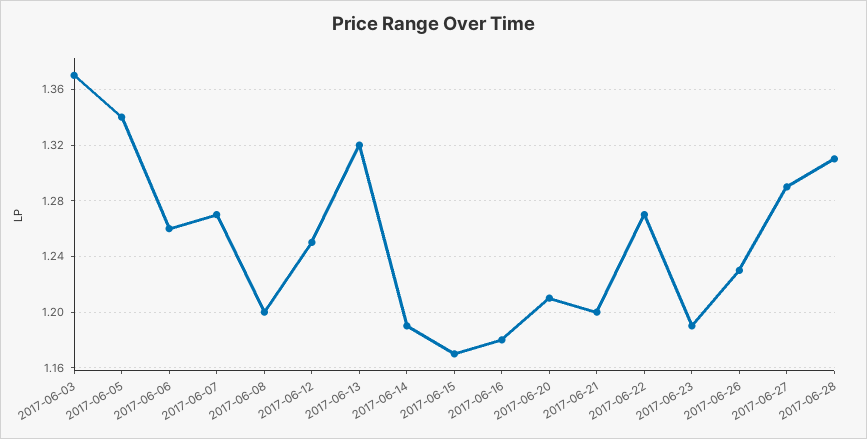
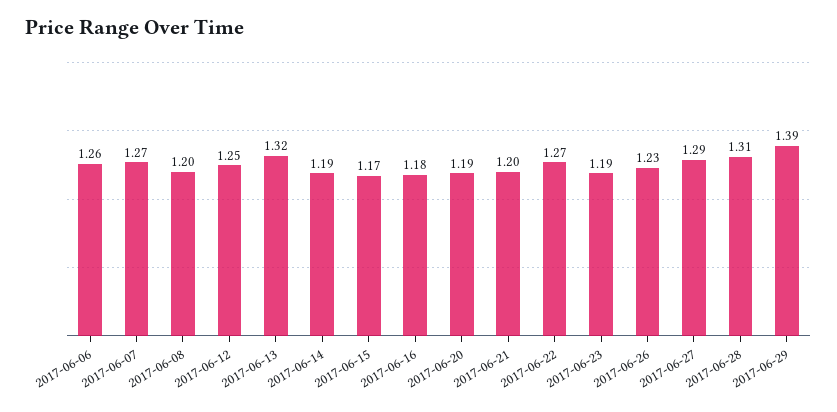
2017-06-03: 1.37 -> none
2017-06-05: 1.34 -> none
2017-06-20: 1.21 -> 1.19
2017-06-29: none -> 1.39

